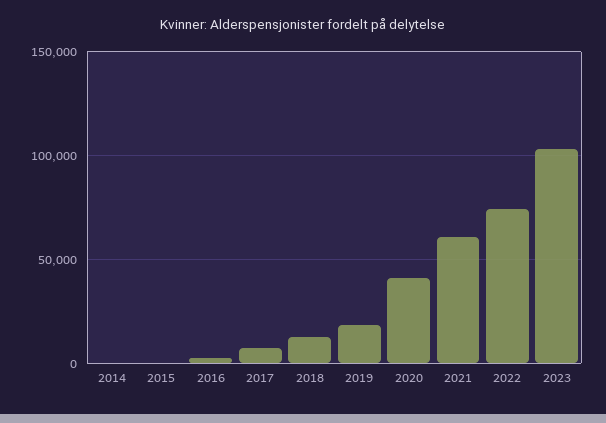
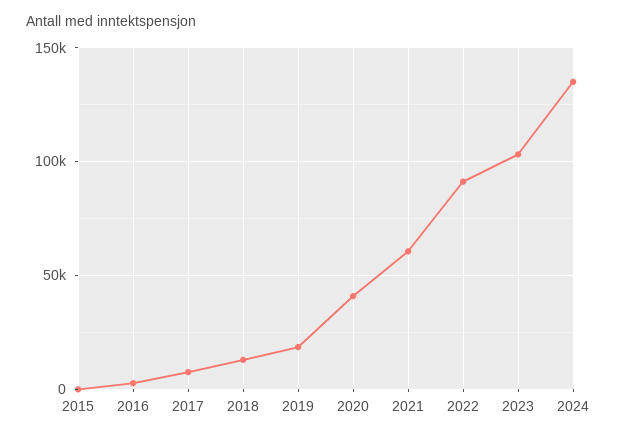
2014: 0 -> none
2022: 75000 -> 90000
2024: none -> 135000

